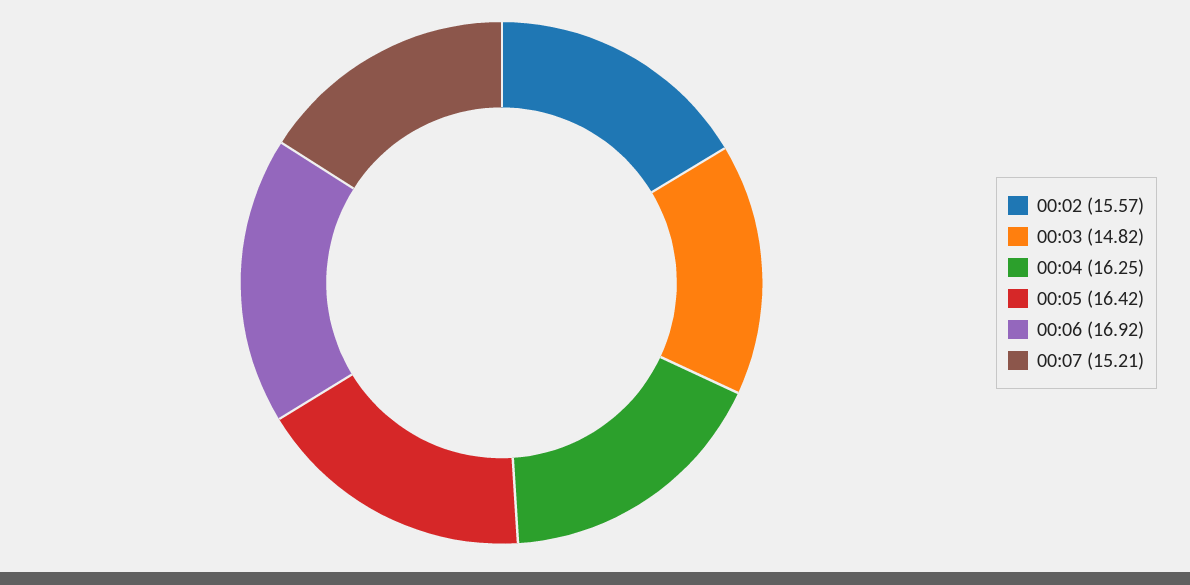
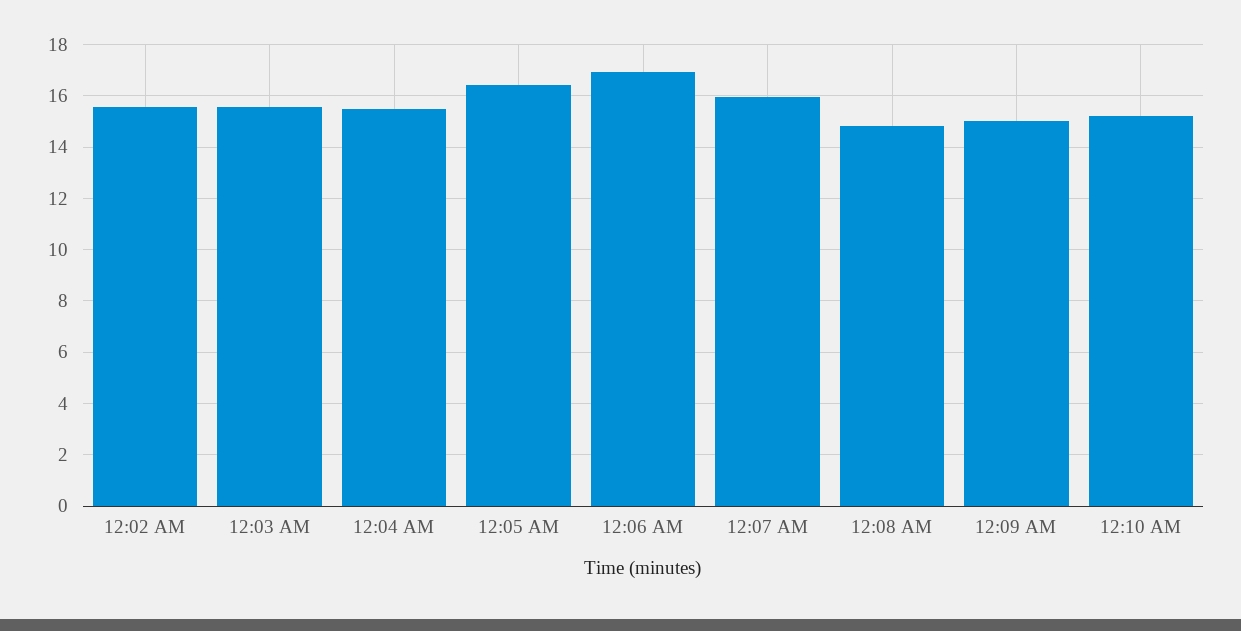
00:03: 14.82 -> 15.5
00:04: 16.25 -> 15.5
00:07: 15.21 -> 16
12:08 AM: none -> 14.75
12:09 AM: none -> 15
12:10 AM: none -> 15.25

